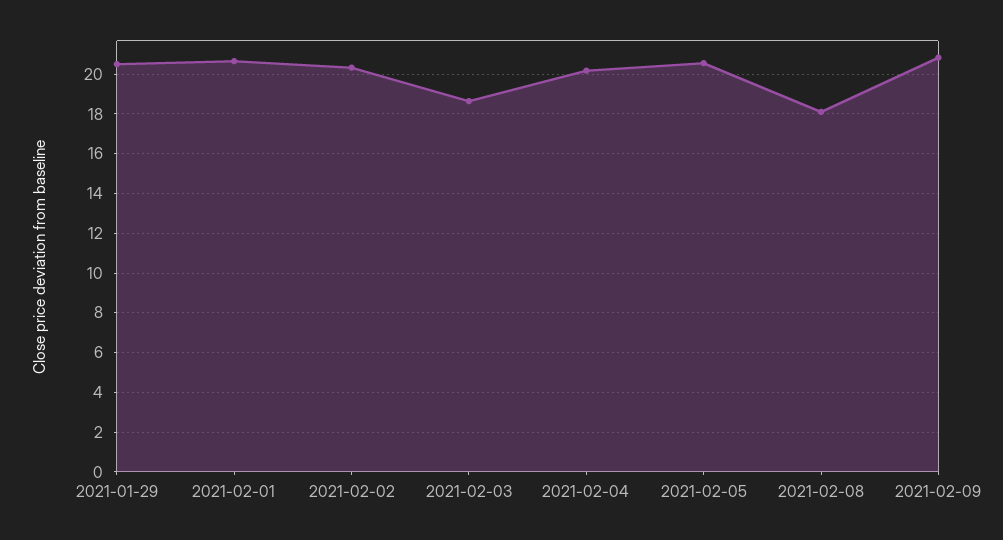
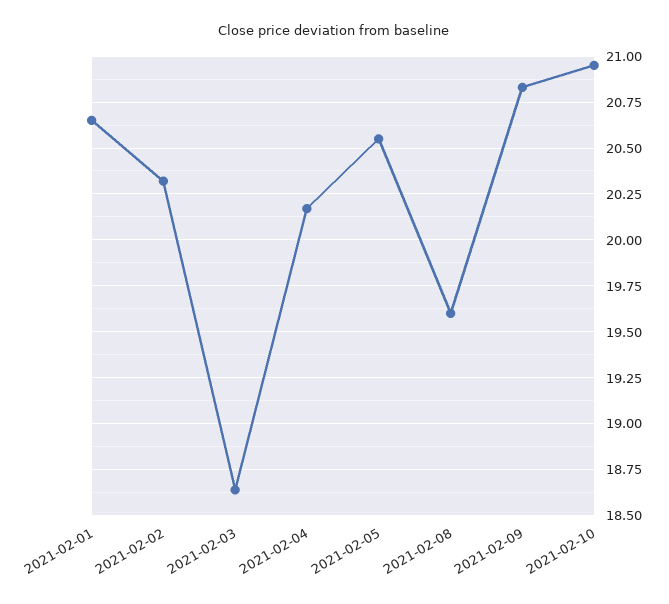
2021-01-29: 20.5 -> none
2021-02-08: 18 -> 19.6
2021-02-10: none -> 20.95

